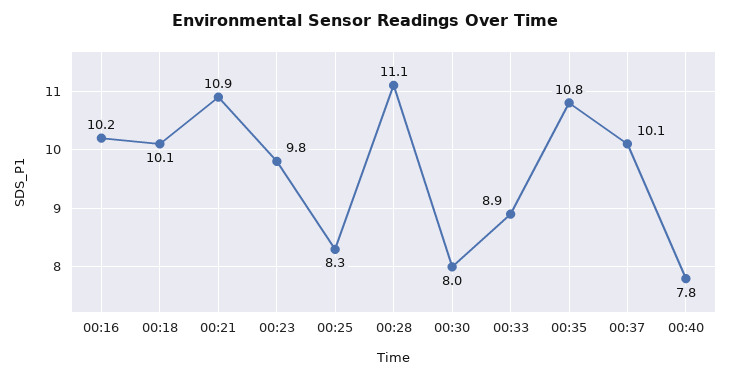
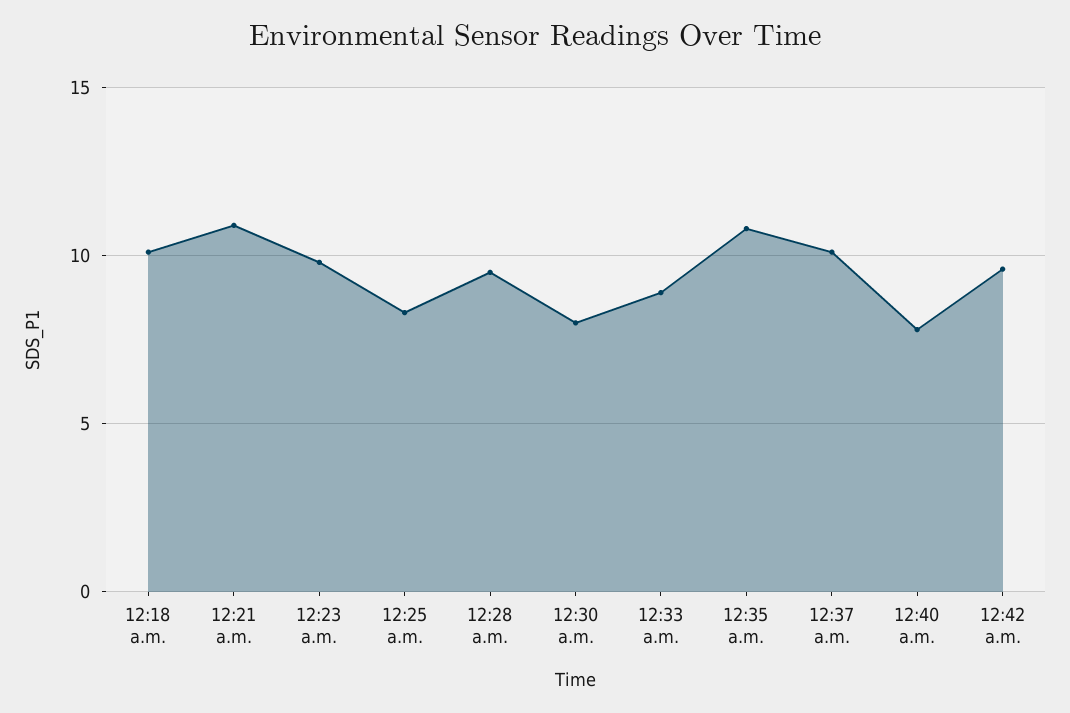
00:16: 10.2 -> none
00:28: 11.1 -> 9.5
12:42 a.m.: none -> 9.5

